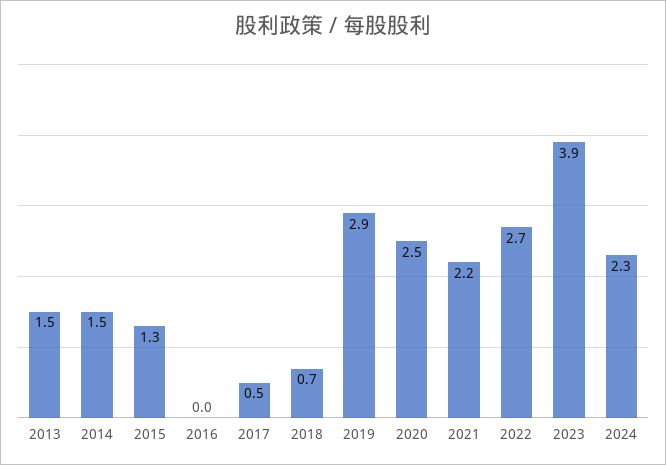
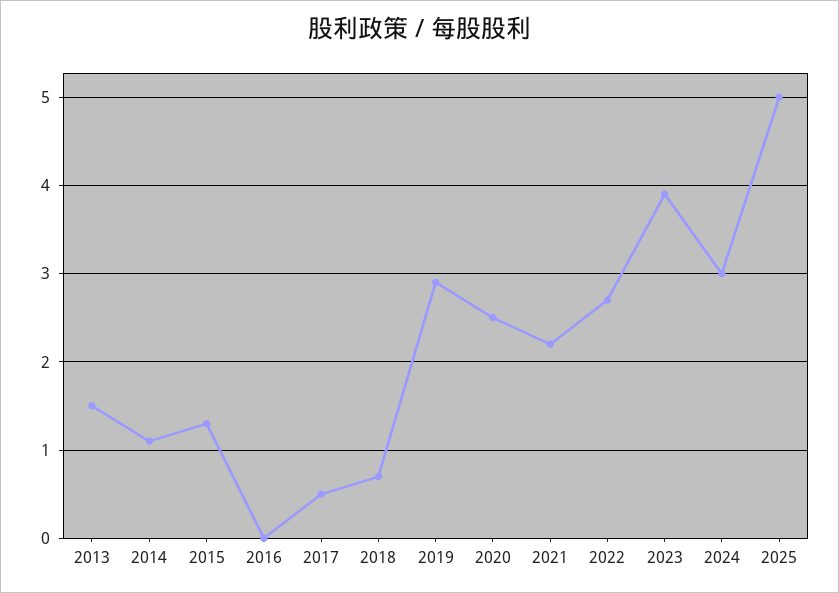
2014: 1.5 -> 1.1
2024: 2.3 -> 3
2025: none -> 5

